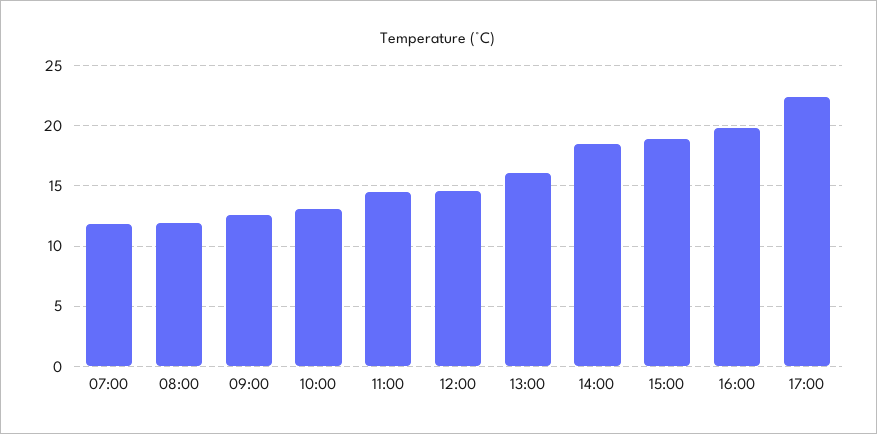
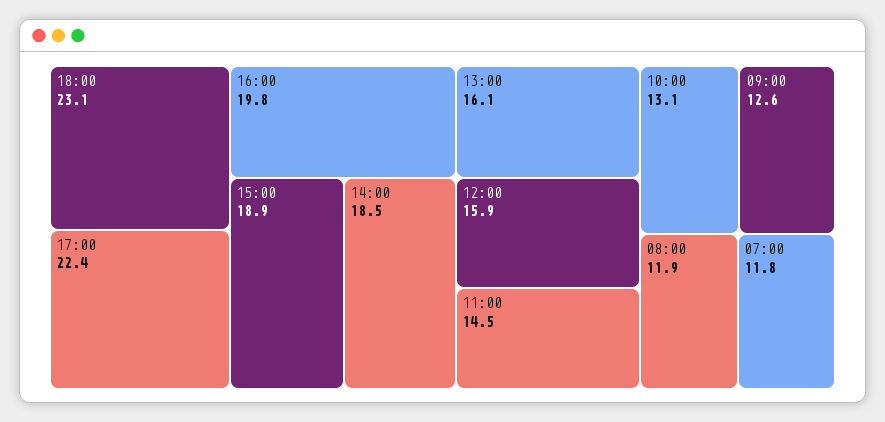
12:00: 14.5 -> 15.9
18:00: none -> 23.1

